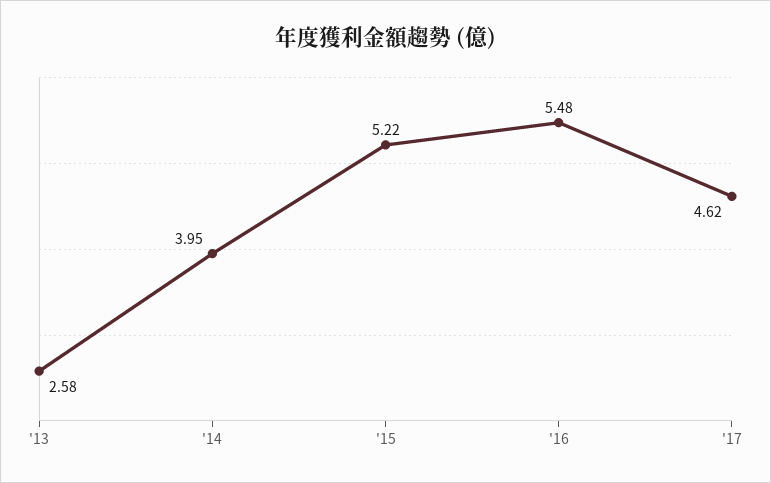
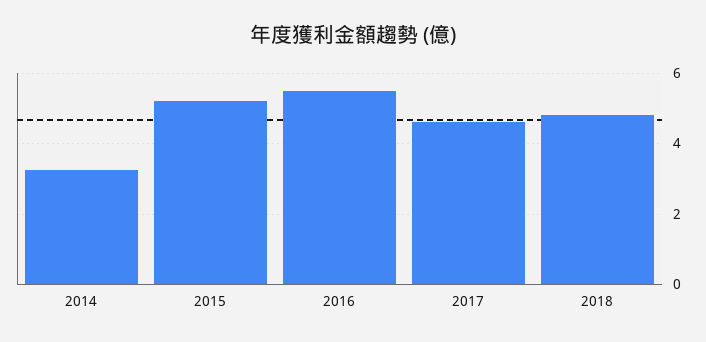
'13: 2.58 -> none
'14: 3.95 -> 3.2
2018: none -> 4.8

